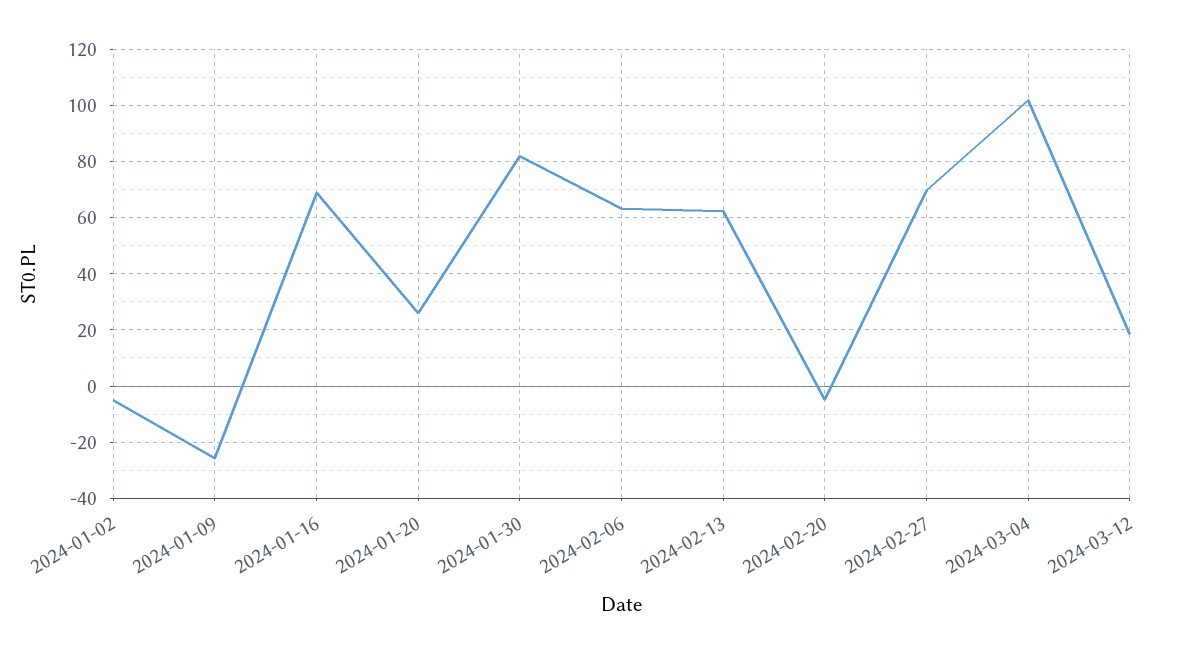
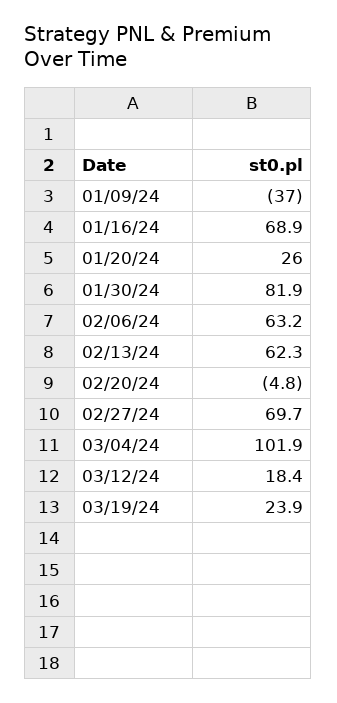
2024-01-02: -5 -> none
2024-01-09: -25 -> -37
03/19/24: none -> 23.9

